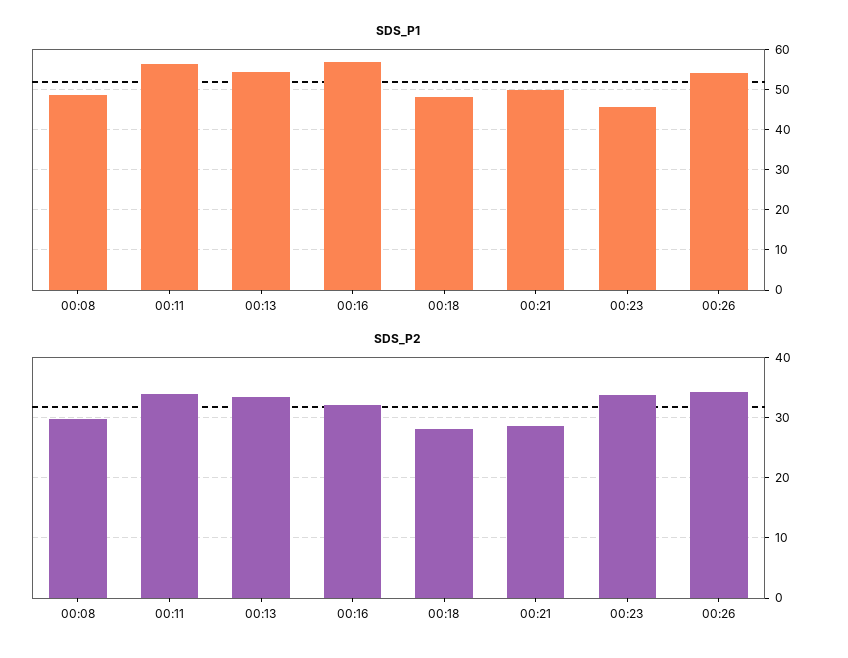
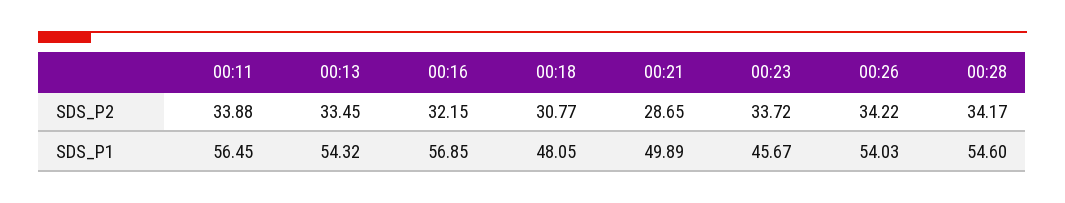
SDS_P1, 00:08: 48 -> none
SDS_P2, 00:08: 30 -> none
SDS_P2, 00:18: 28 -> 30.77
SDS_P2, 00:28: none -> 34.17
SDS_P1, 00:28: none -> 54.6

